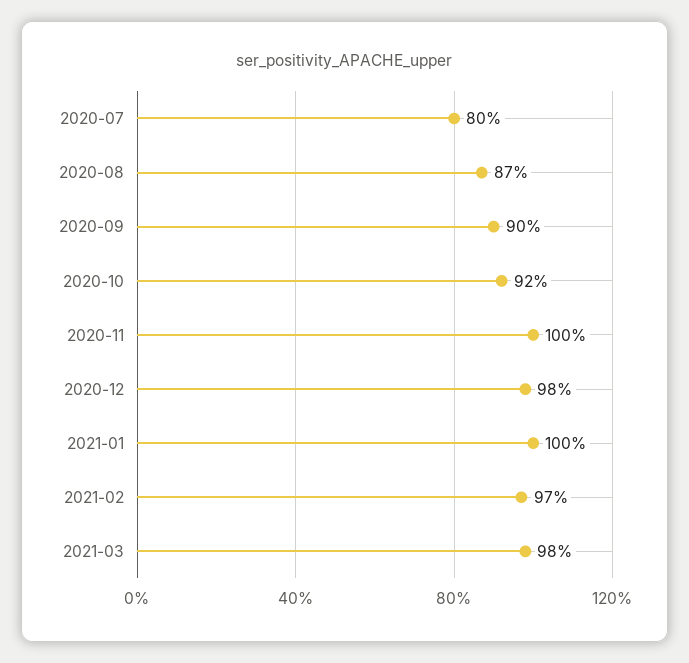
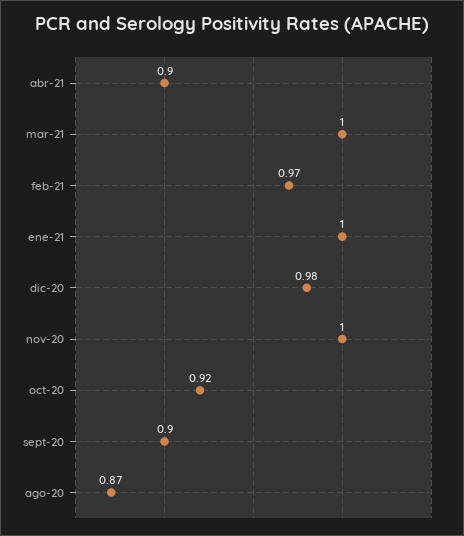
2020-07: 0.8 -> none
2021-03: 0.98 -> 1
abr-21: none -> 0.9

